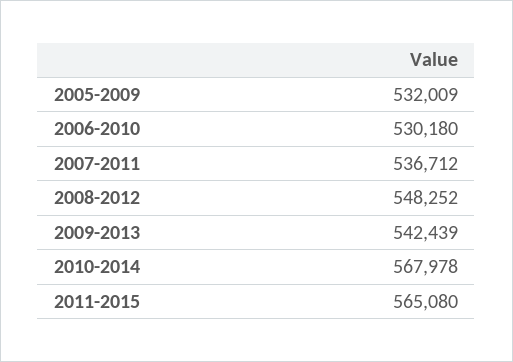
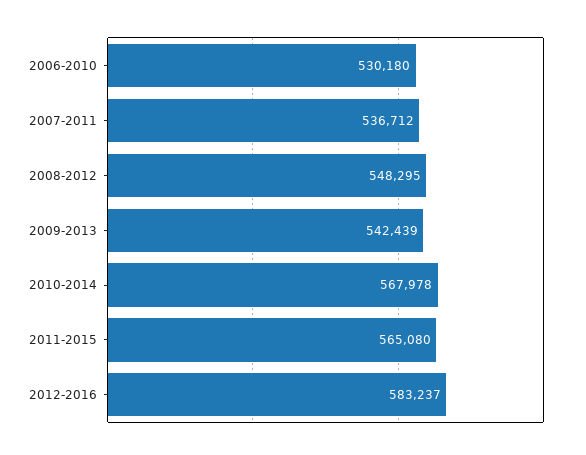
2005-2009: 532009 -> none
2008-2012: 548252 -> 548295
2012-2016: none -> 583237

